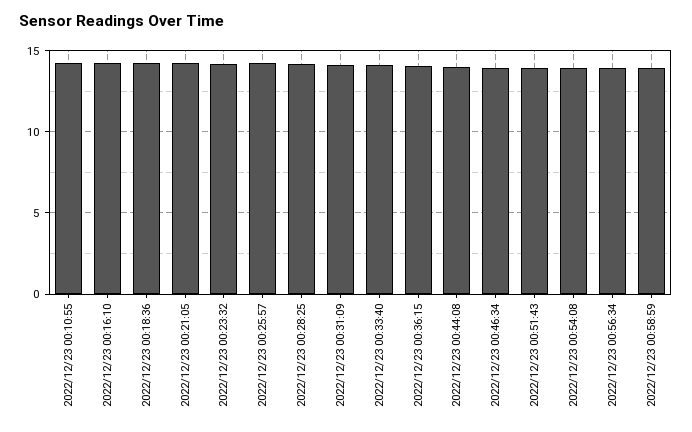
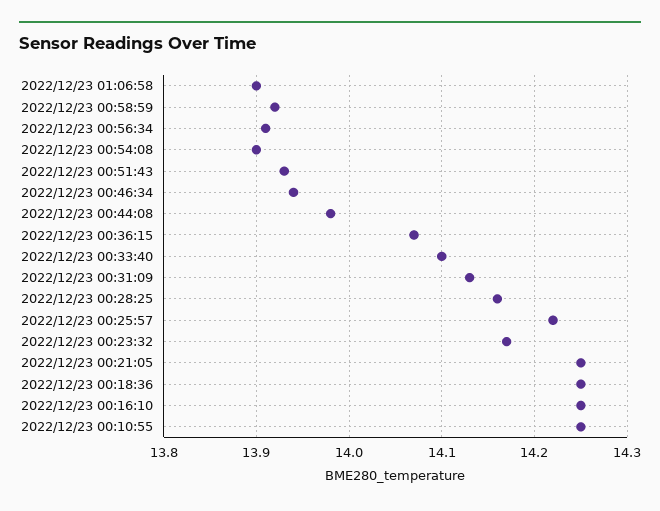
2022/12/23 01:06:58: none -> 13.9

